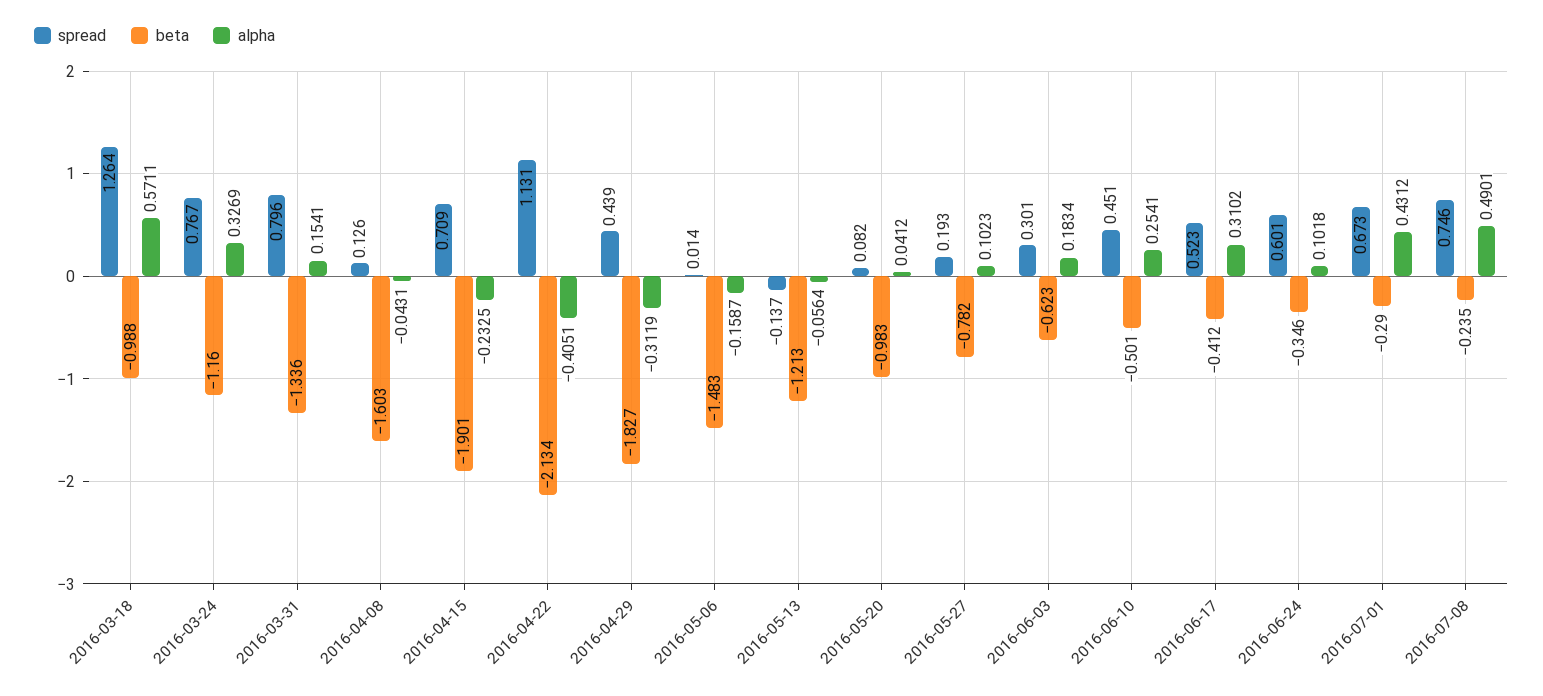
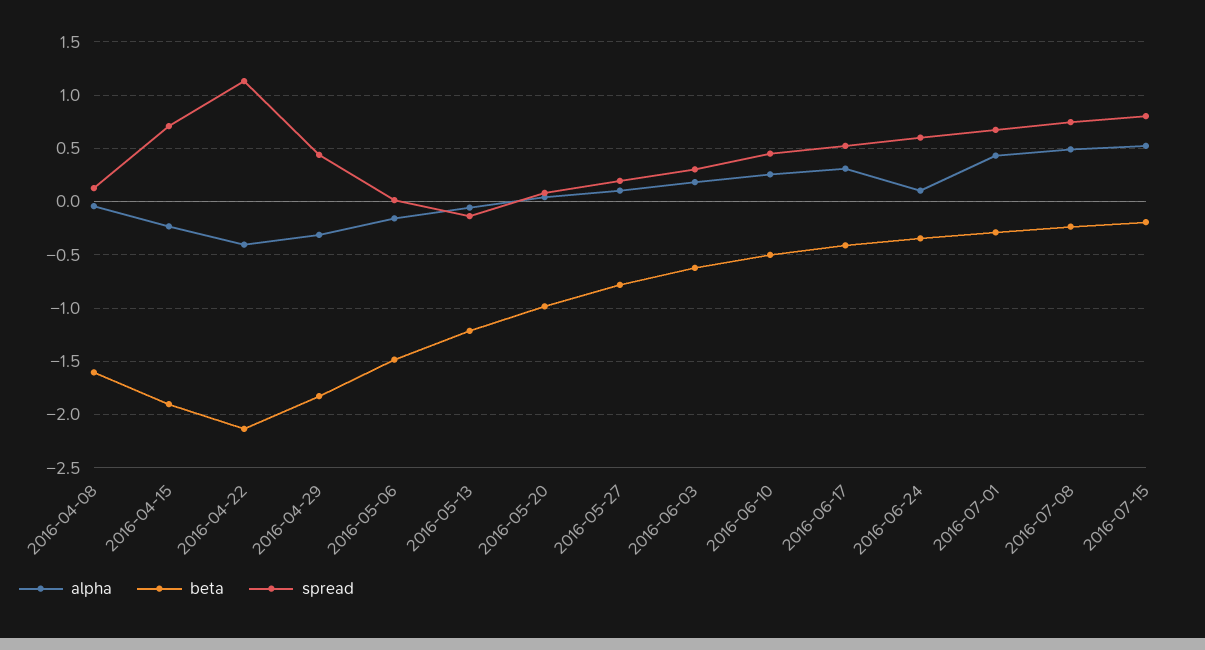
spread, 2016-03-18: 1.264 -> none
beta, 2016-03-18: -0.988 -> none
alpha, 2016-03-18: 0.5711 -> none
spread, 2016-03-24: 0.767 -> none
beta, 2016-03-24: -1.16 -> none
alpha, 2016-03-24: 0.3269 -> none
spread, 2016-03-31: 0.796 -> none
beta, 2016-03-31: -1.336 -> none
alpha, 2016-03-31: 0.1541 -> none
alpha, 2016-07-15: none -> 0.5
beta, 2016-07-15: none -> -0.2
spread, 2016-07-15: none -> 0.8

